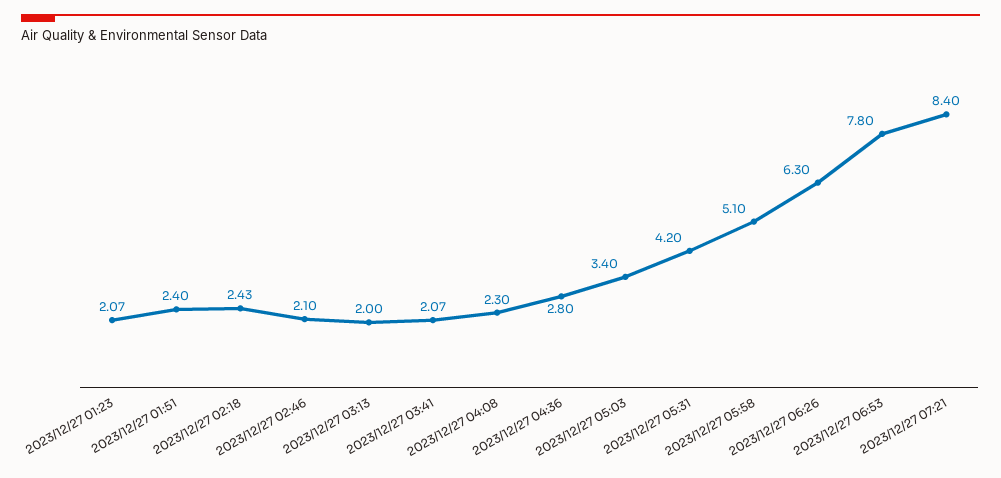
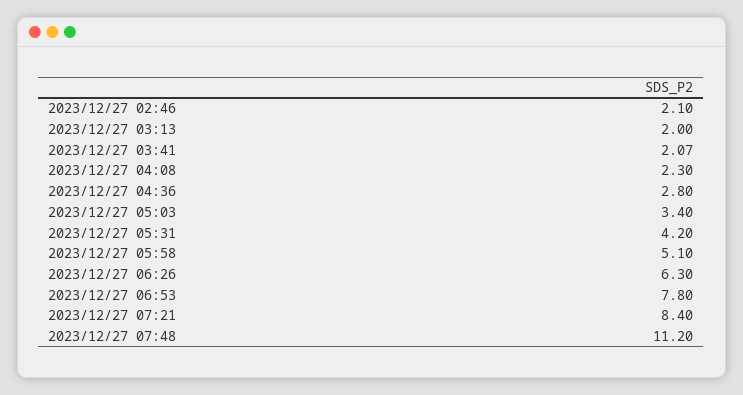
2023/12/27 01:23: 2.07 -> none
2023/12/27 01:51: 2.4 -> none
2023/12/27 02:18: 2.43 -> none
2023/12/27 07:48: none -> 11.2

